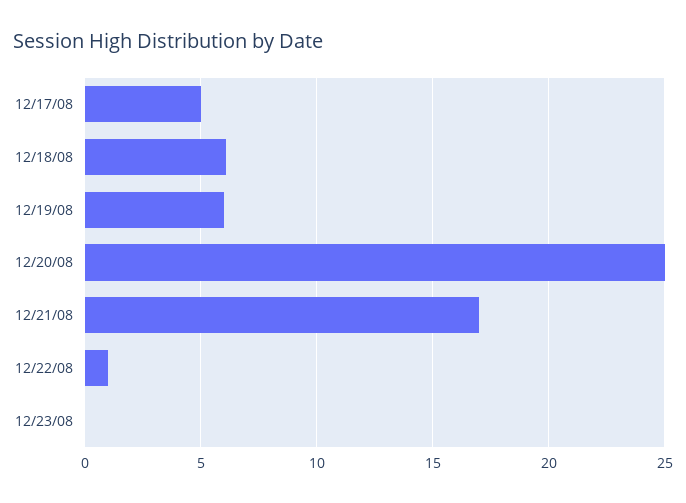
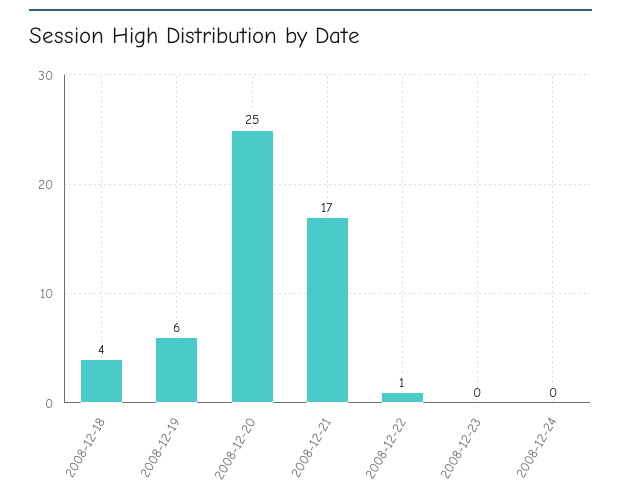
12/17/08: 5 -> none
12/18/08: 6 -> 4
2008-12-24: none -> 0

